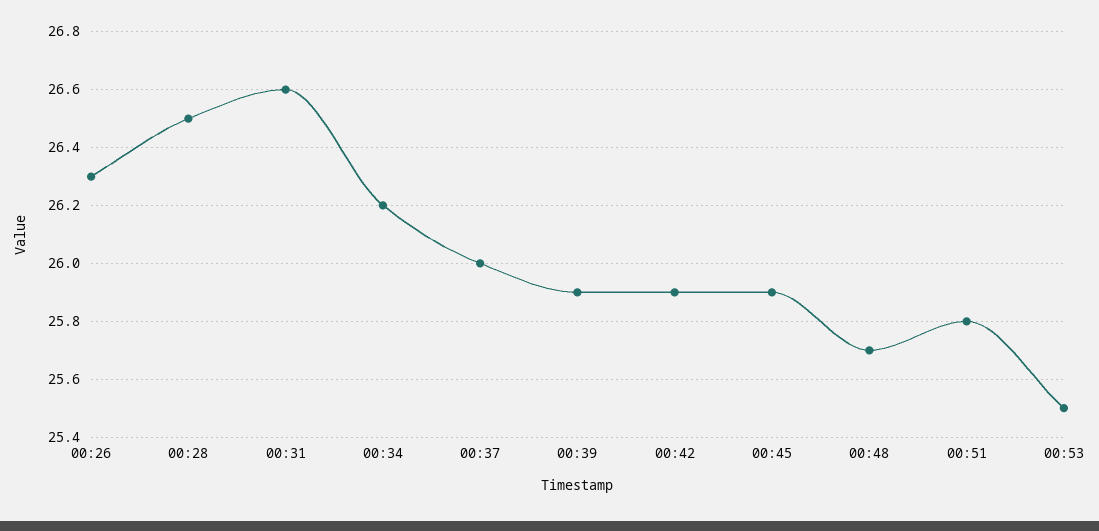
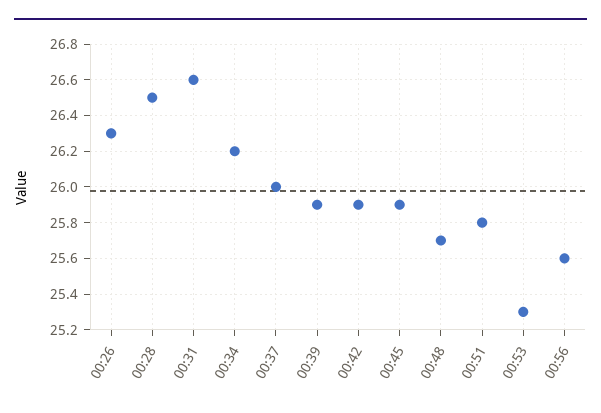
00:53: 25.5 -> 25.3
00:56: none -> 25.6

